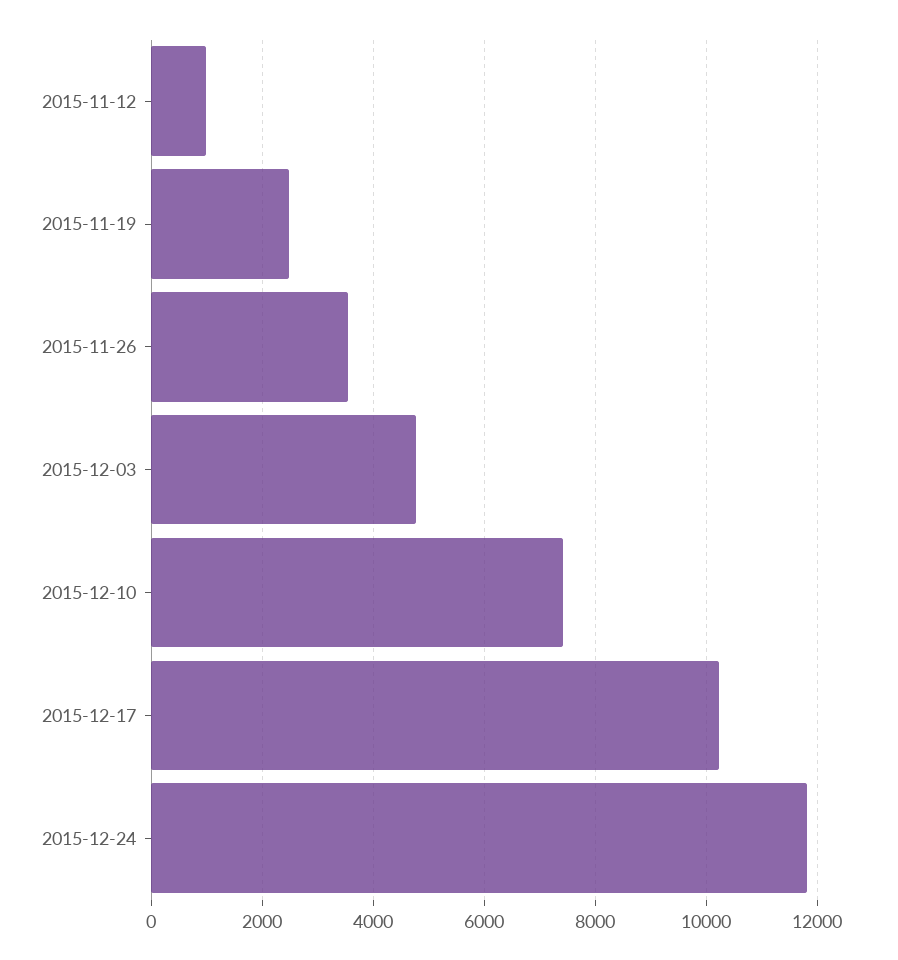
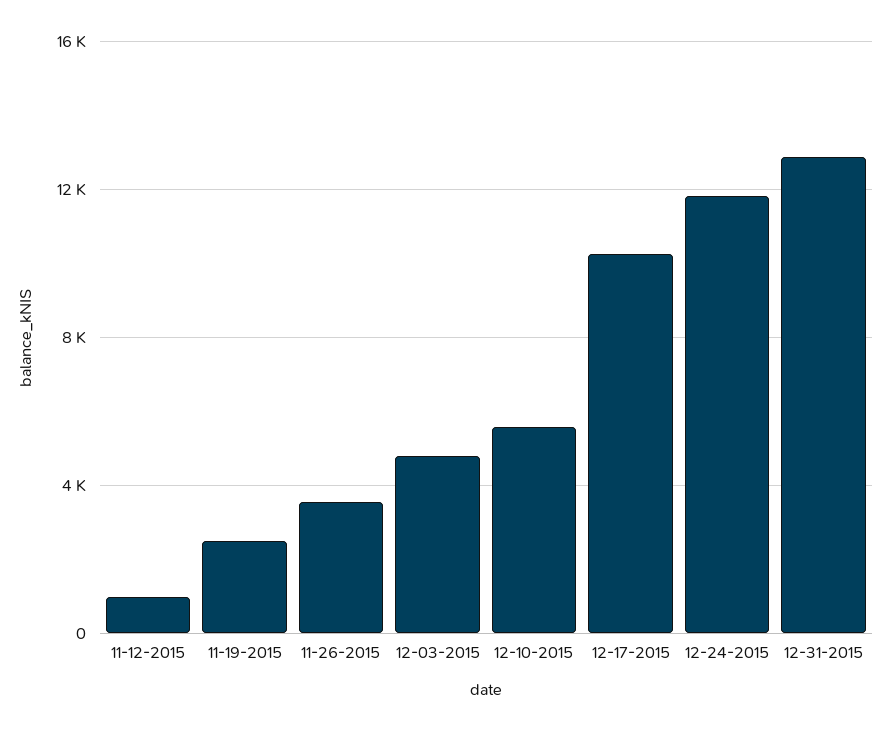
2015-12-10: 7400 -> 5500
12-31-2015: none -> 13000

